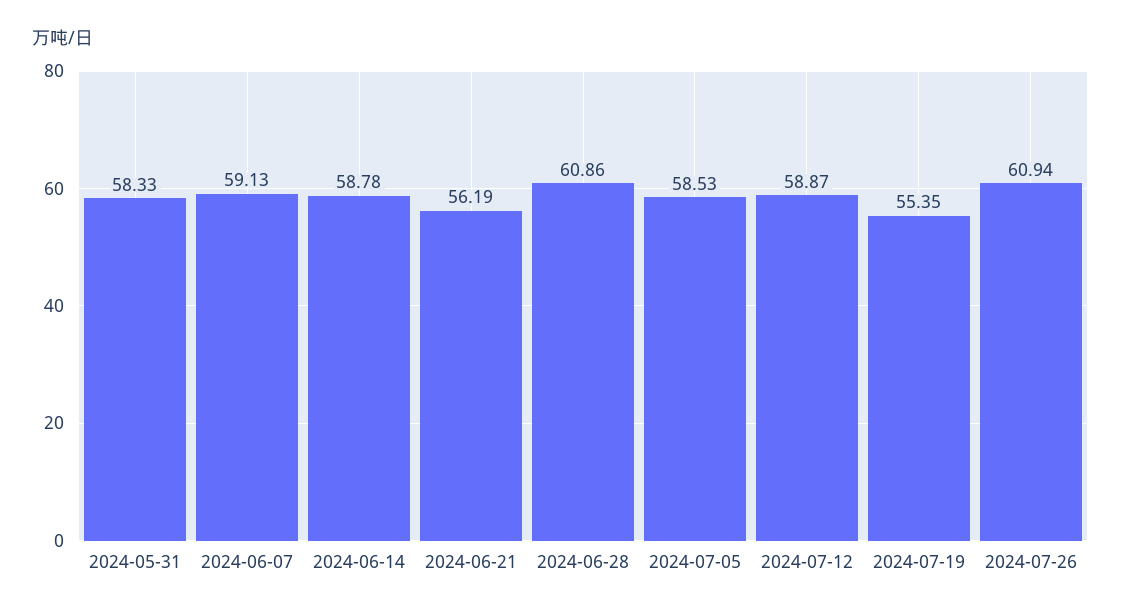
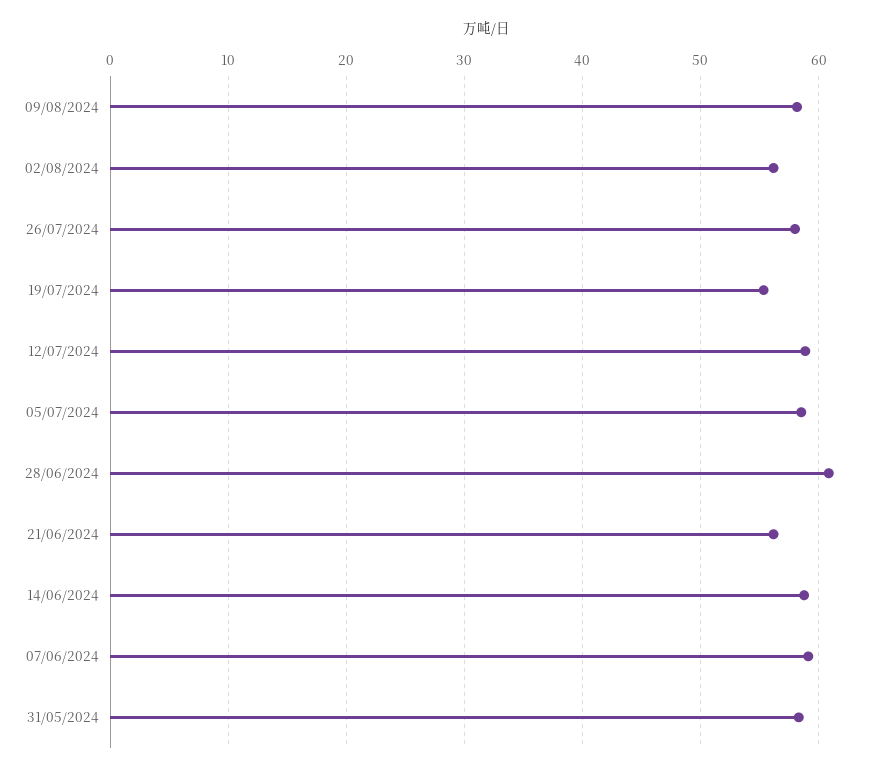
2024-07-26: 60.94 -> 58
09/08/2024: none -> 58
02/08/2024: none -> 56

